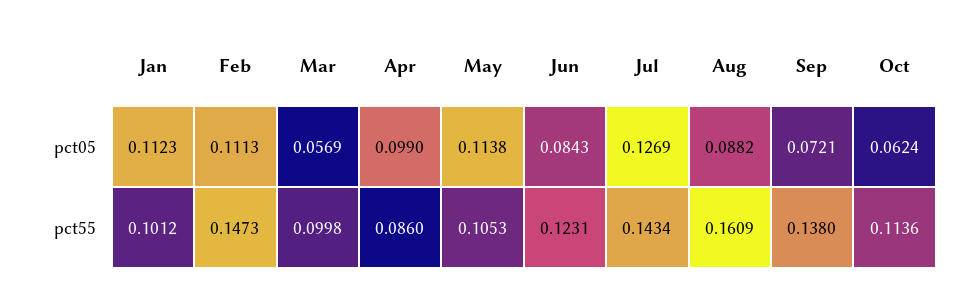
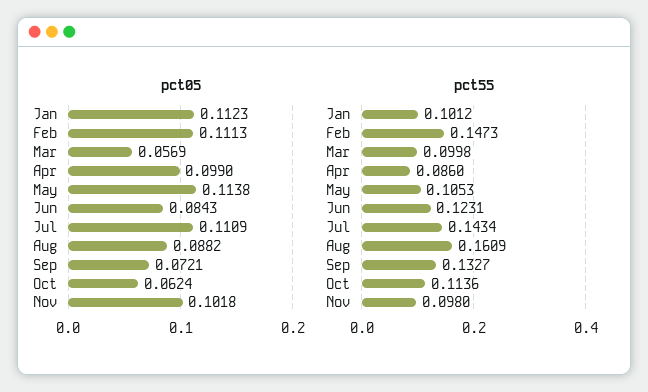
pct05, Jul: 0.1269 -> 0.1109
pct55, Sep: 0.138 -> 0.1327
pct05, Nov: none -> 0.1018
pct55, Nov: none -> 0.098

